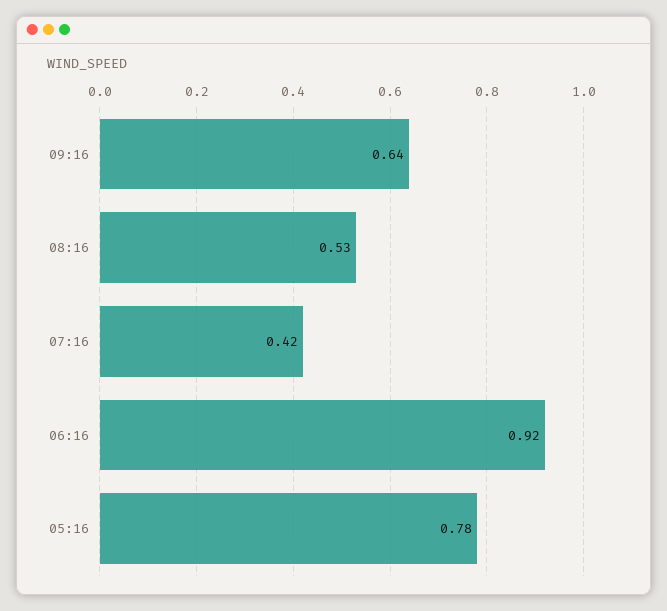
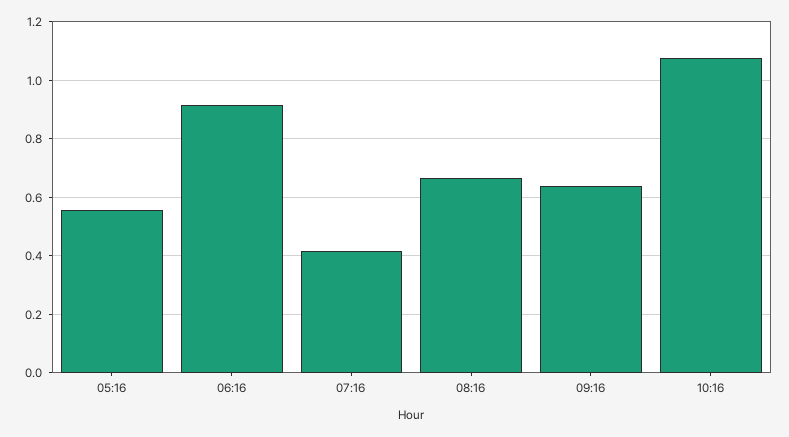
08:16: 0.53 -> 0.675
05:16: 0.78 -> 0.55
10:16: none -> 1.075

